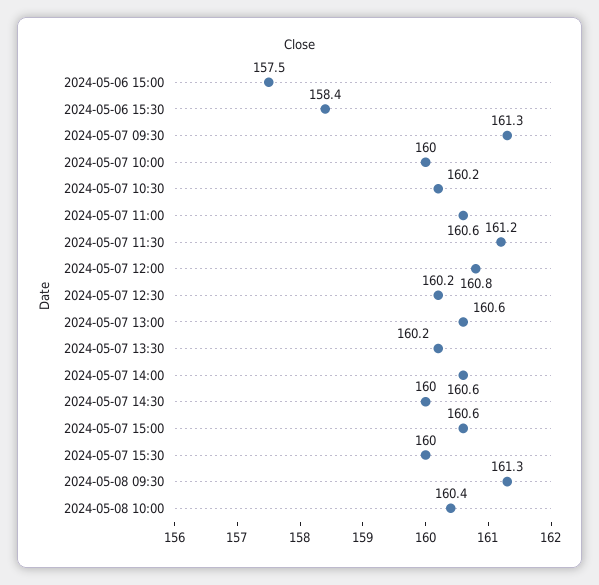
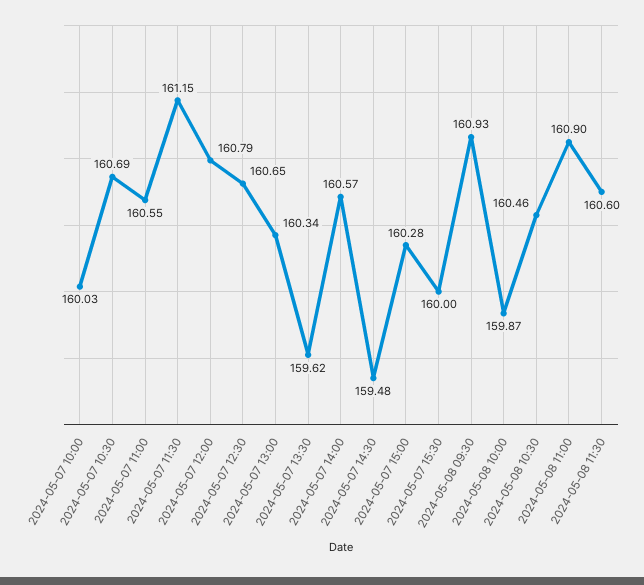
2024-05-06 15:00: 157.5 -> none
2024-05-06 15:30: 158.4 -> none
2024-05-07 09:30: 161.3 -> none
2024-05-07 10:30: 160.2 -> 160.69
2024-05-07 12:30: 160.2 -> 160.65
2024-05-07 13:00: 160.6 -> 160.34
2024-05-07 13:30: 160.2 -> 159.62
2024-05-07 14:30: 160 -> 159.48
2024-05-07 15:00: 160.6 -> 160.28
2024-05-08 09:30: 161.3 -> 160.93
2024-05-08 10:00: 160.4 -> 159.87
2024-05-08 10:30: none -> 160.46
2024-05-08 11:00: none -> 160.9
2024-05-08 11:30: none -> 160.6

